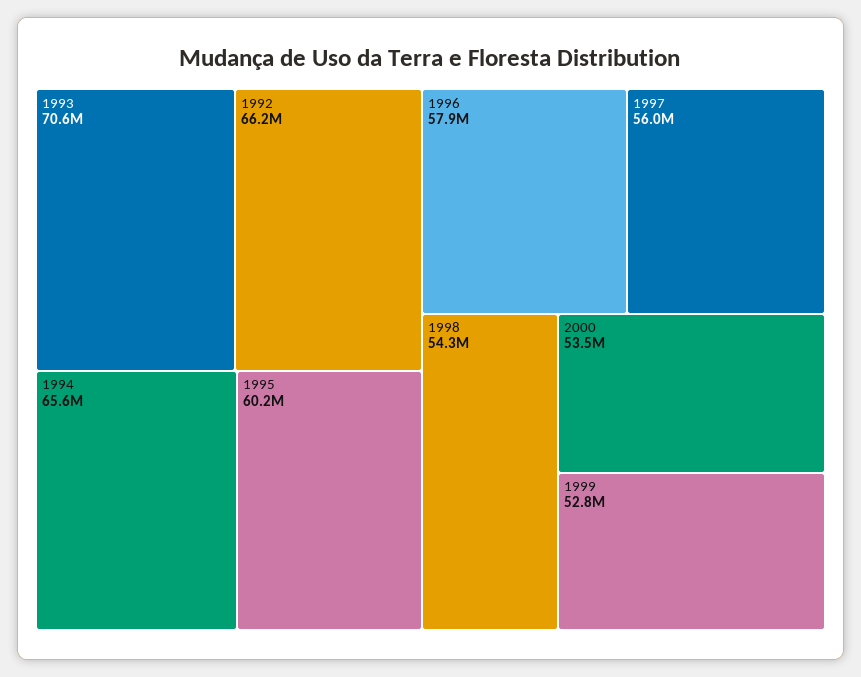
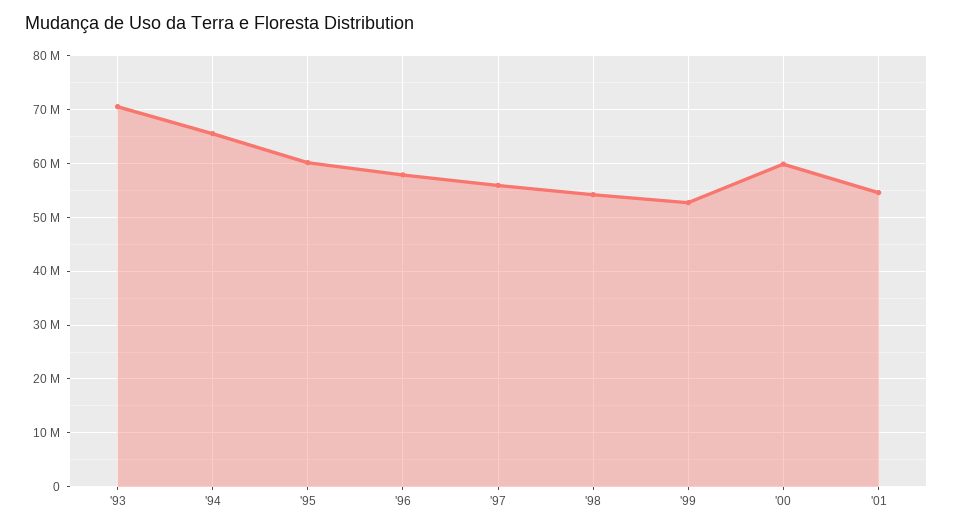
1992: 66200000 -> none
2000: 53500000 -> 60000000
'01: none -> 54000000

